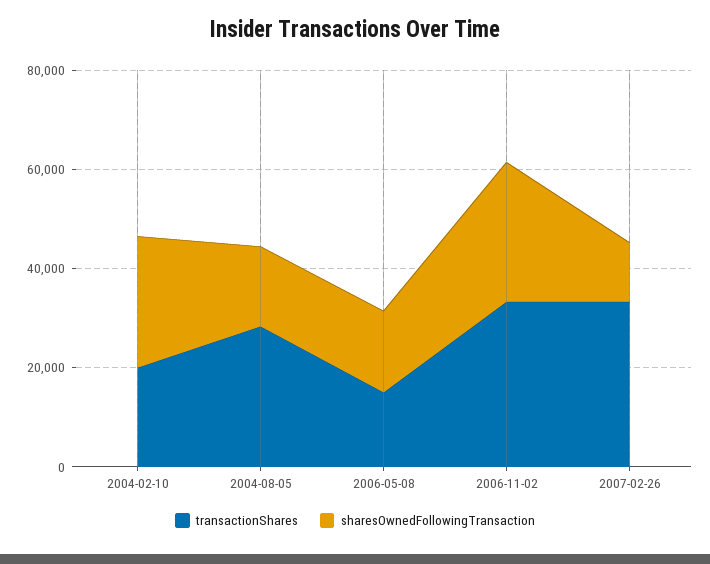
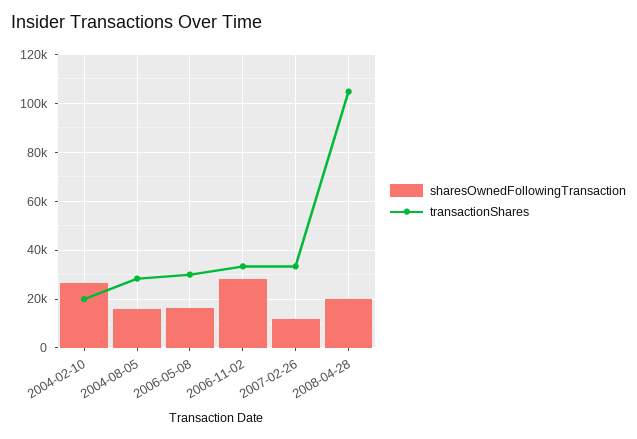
transactionShares, 2006-05-08: 15000 -> 30000
sharesOwnedFollowingTransaction, 2008-04-28: none -> 20000
transactionShares, 2008-04-28: none -> 105000

